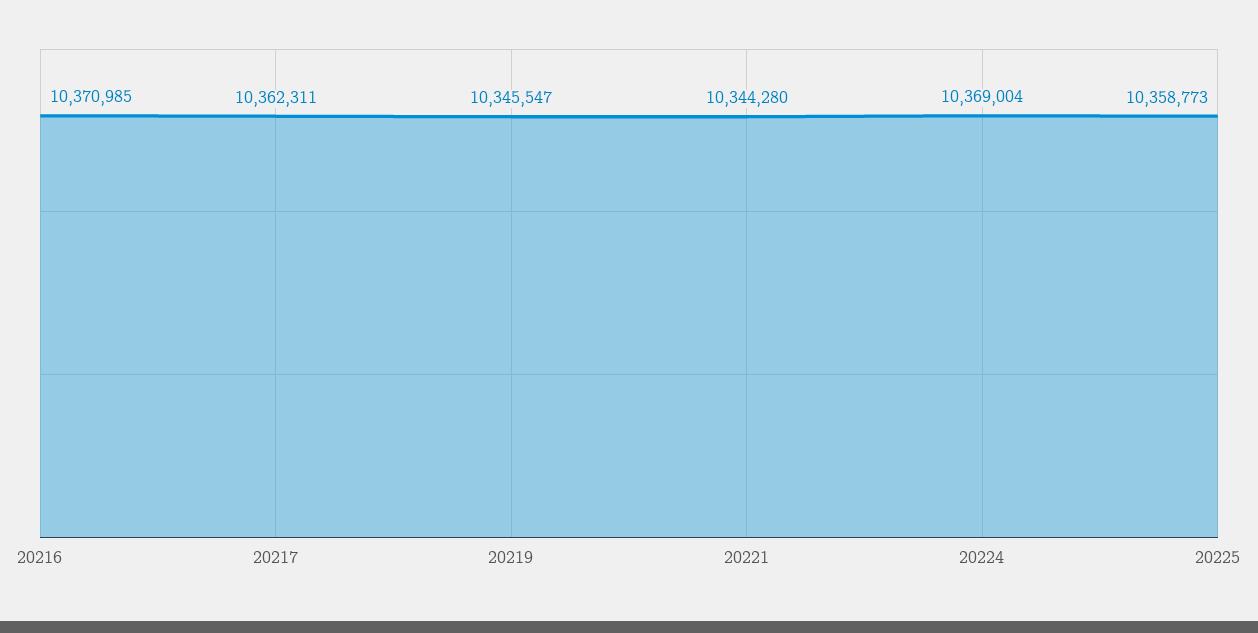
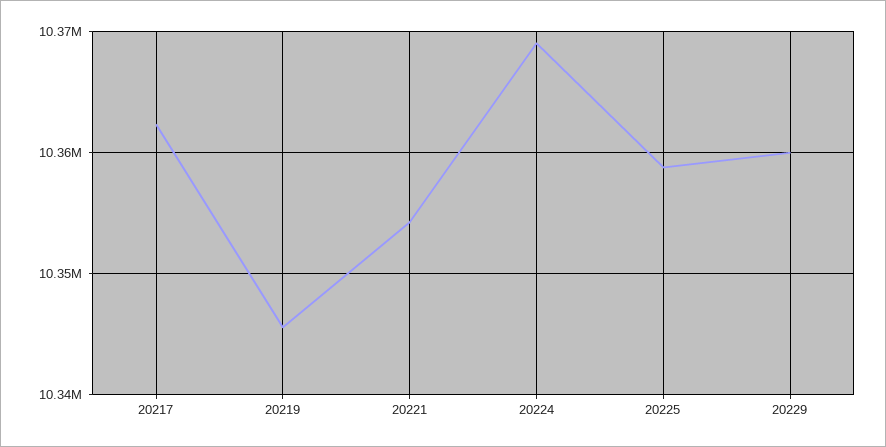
20216: 10370985 -> none
20221: 10344280 -> 10354000
20229: none -> 10360000

